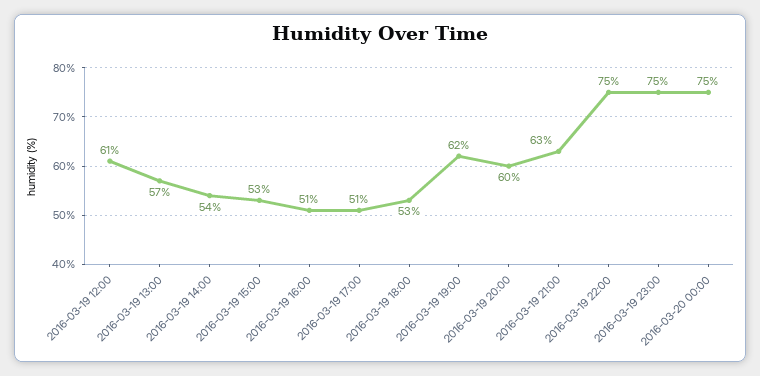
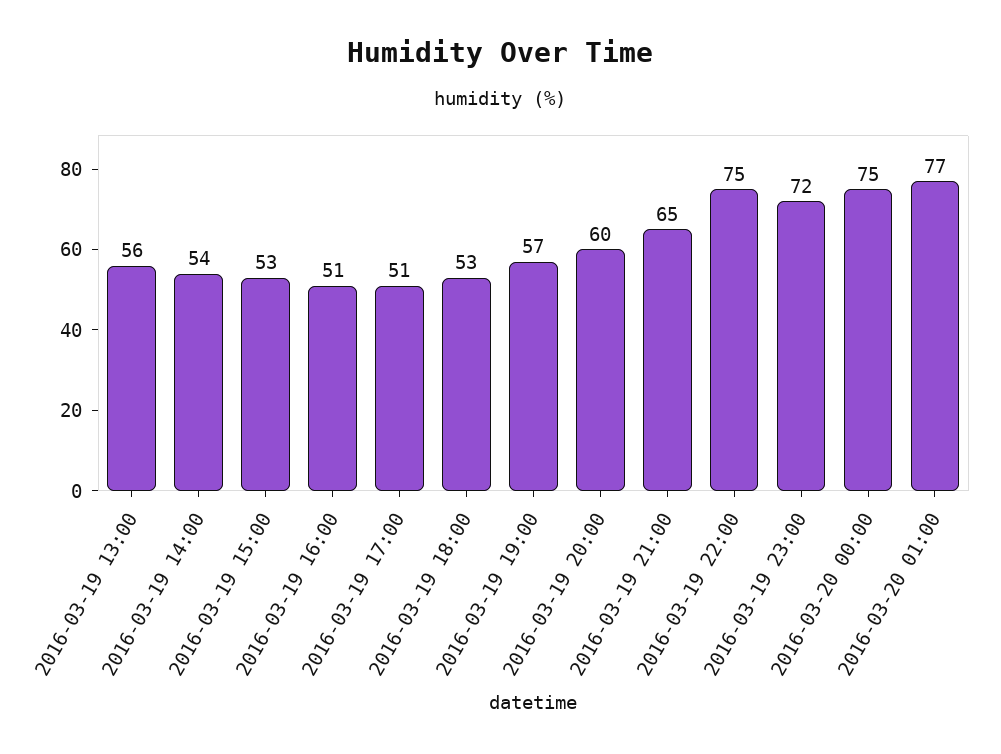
2016-03-19 12:00: 61 -> none
2016-03-19 13:00: 57 -> 56
2016-03-19 19:00: 62 -> 57
2016-03-19 21:00: 63 -> 65
2016-03-19 23:00: 75 -> 72
2016-03-20 01:00: none -> 77

